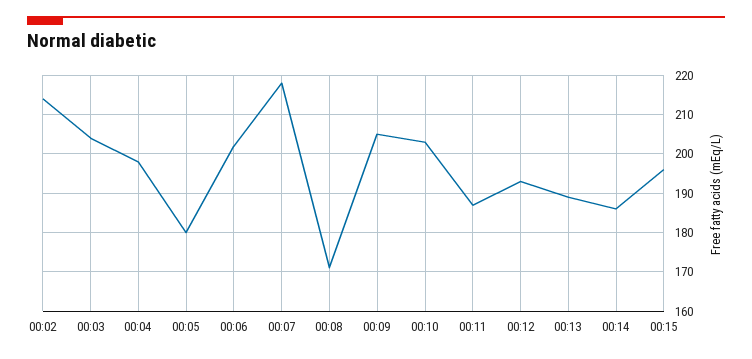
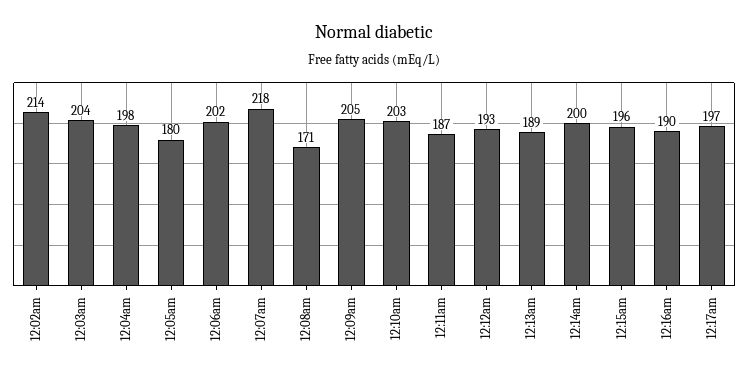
00:14: 185 -> 200
12:16am: none -> 190
12:17am: none -> 197

